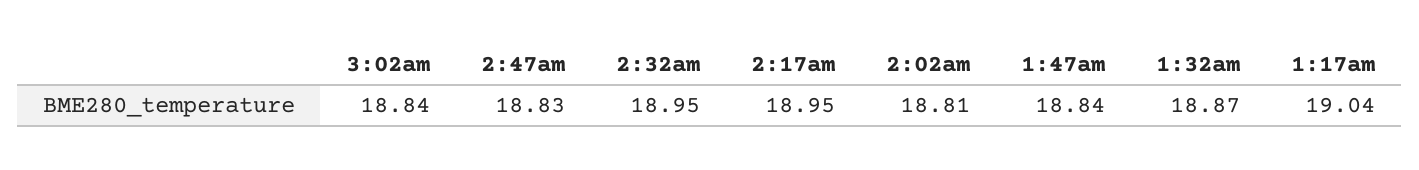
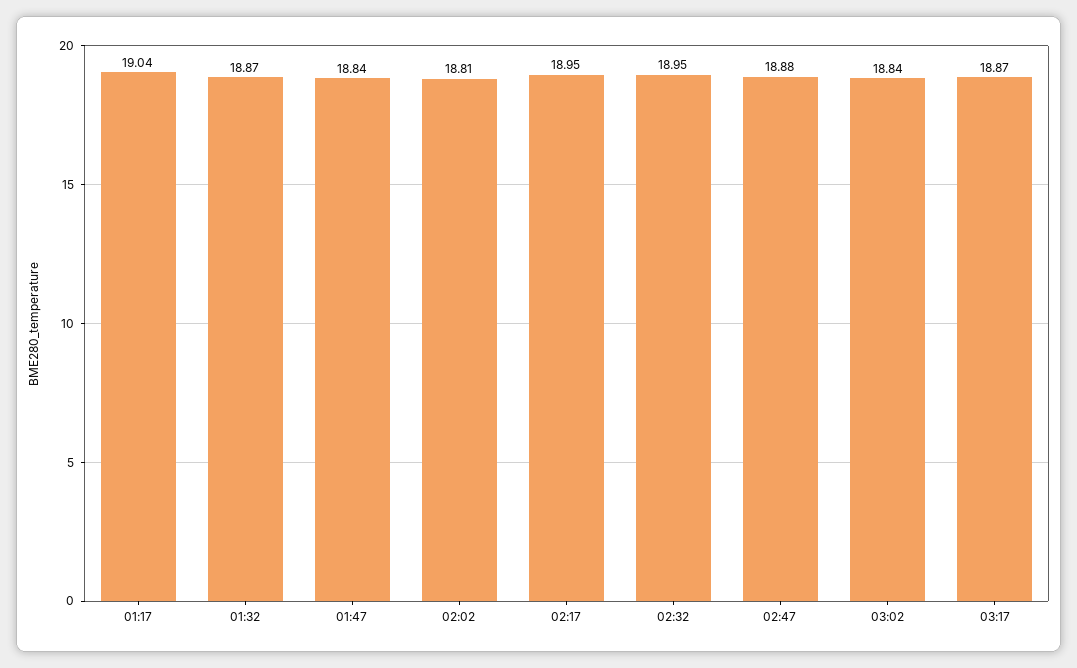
2:47am: 18.83 -> 18.88
03:17: none -> 18.87

